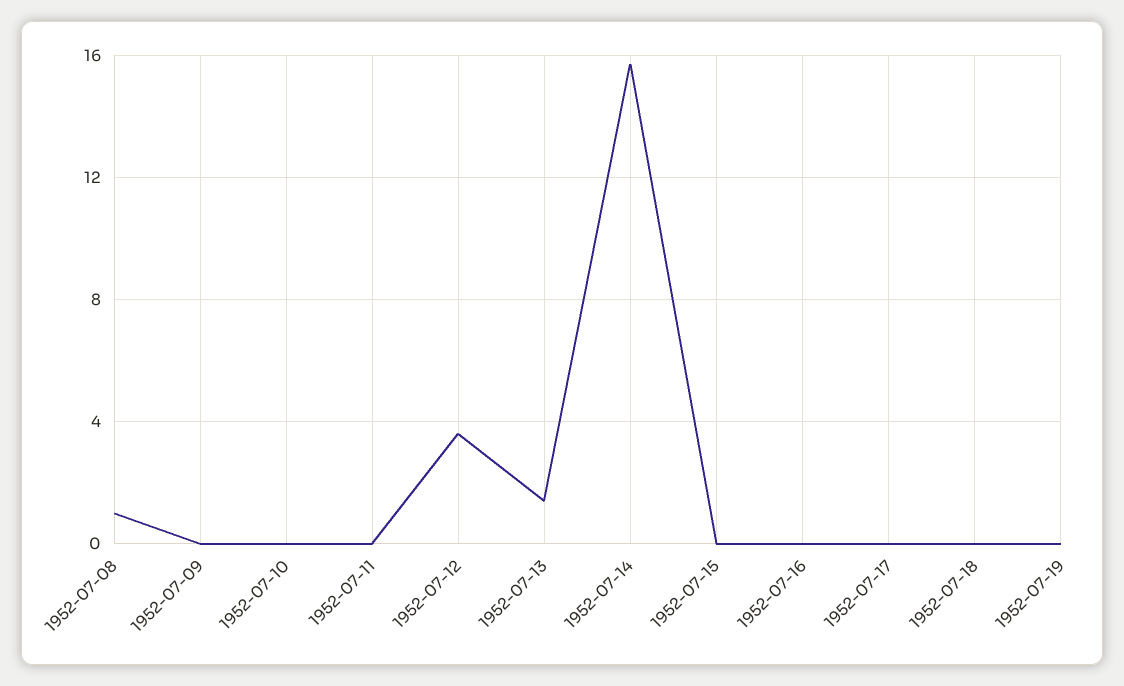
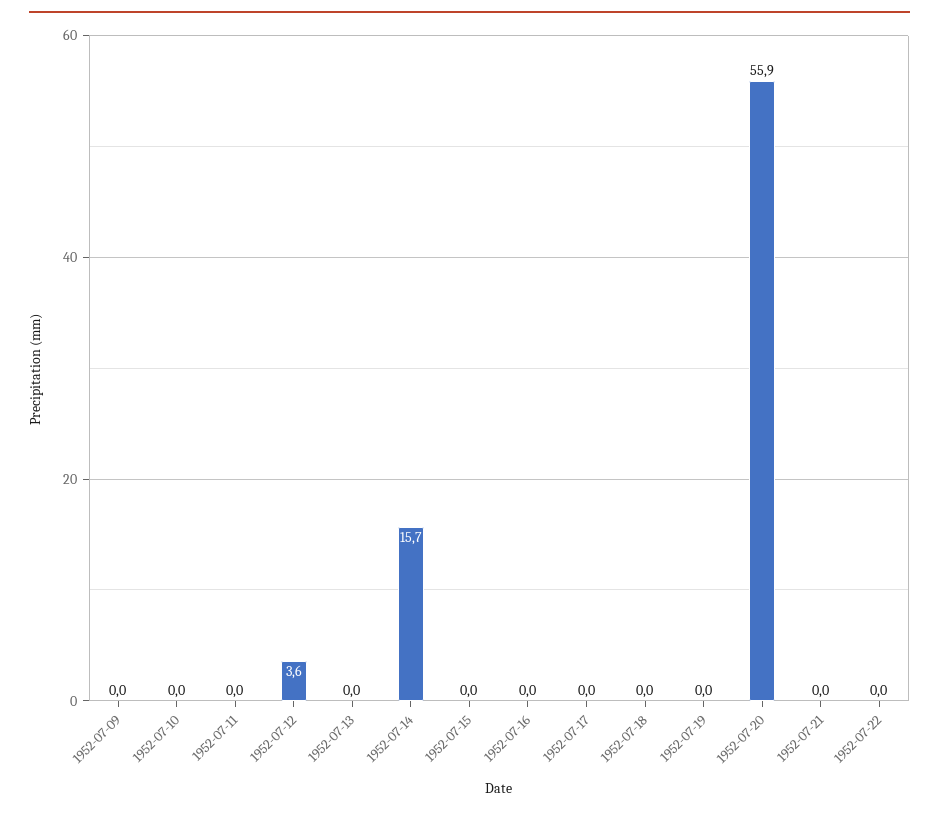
1952-07-08: 1 -> none
1952-07-13: 1.5 -> 0
1952-07-20: none -> 55.9
1952-07-21: none -> 0
1952-07-22: none -> 0

